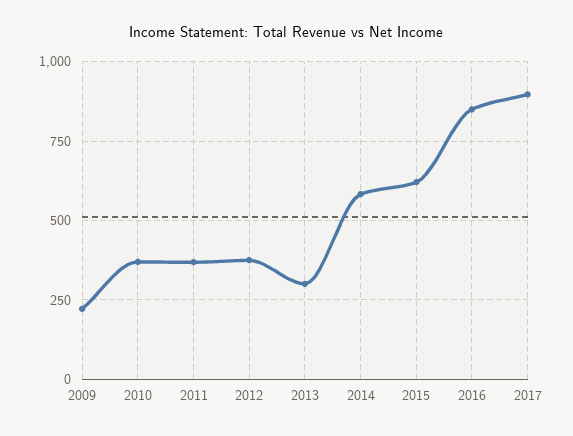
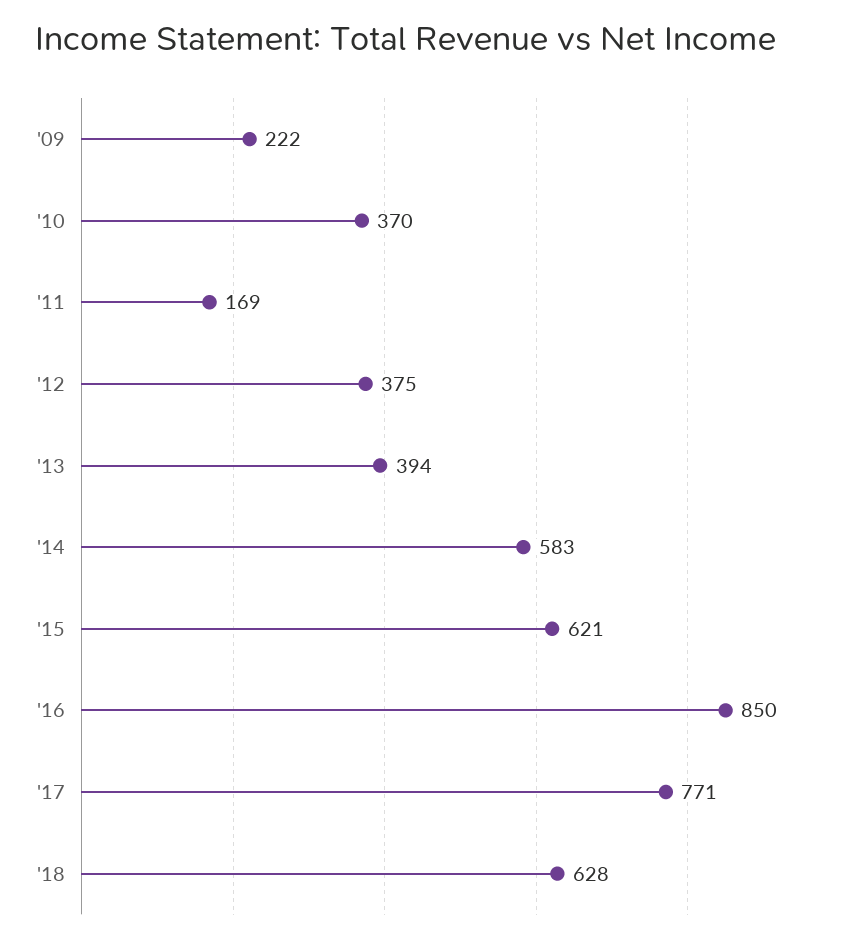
2011: 375 -> 169
2013: 300 -> 394
2017: 900 -> 771
'18: none -> 628

